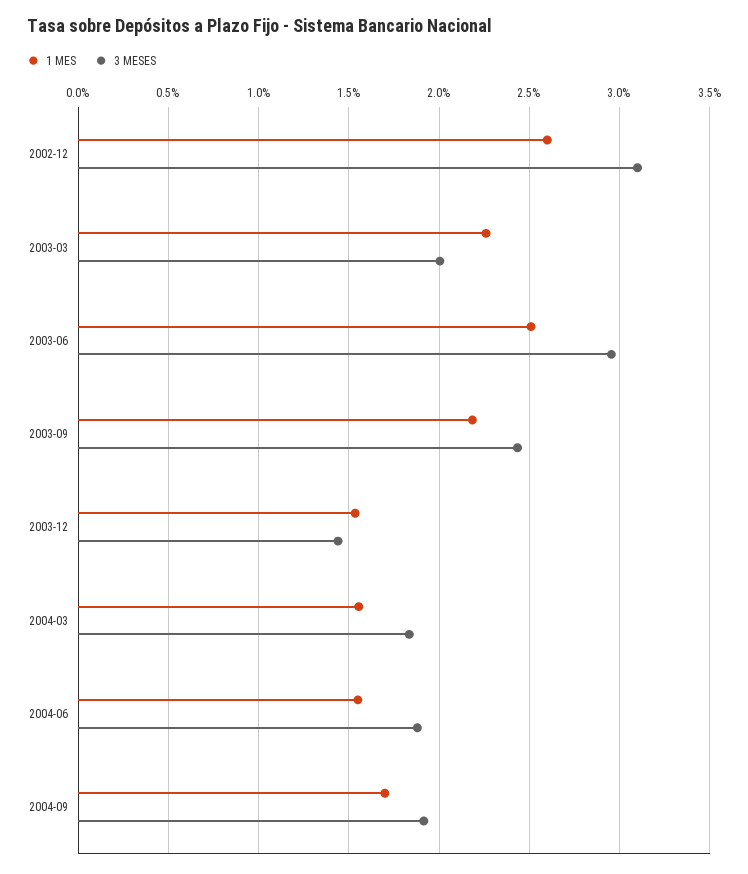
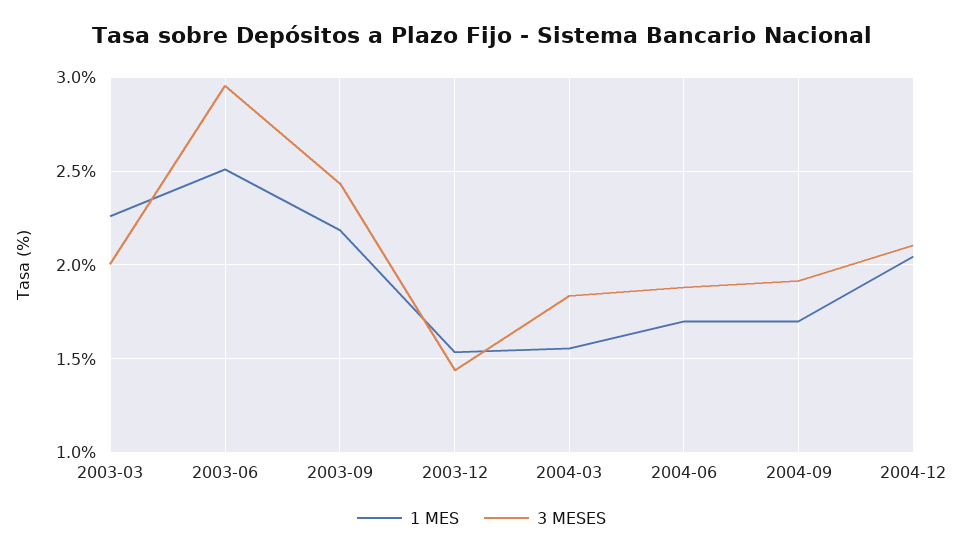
1 MES, 2002-12: 2.6 -> none
3 MESES, 2002-12: 3.1 -> none
1 MES, 2004-06: 1.55 -> 1.7
1 MES, 2004-12: none -> 2.05
3 MESES, 2004-12: none -> 2.1

